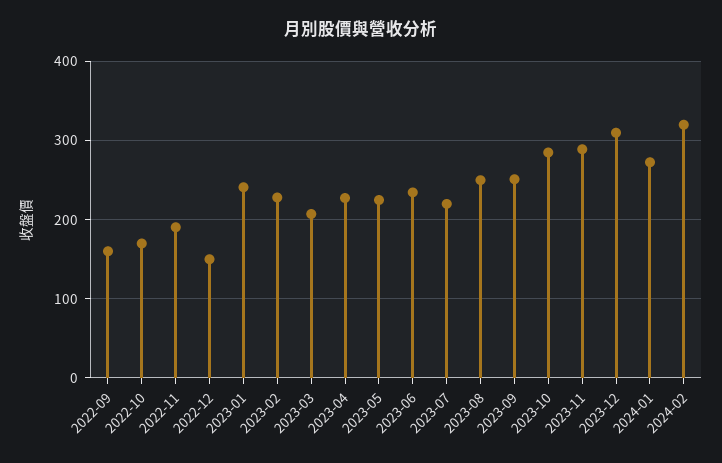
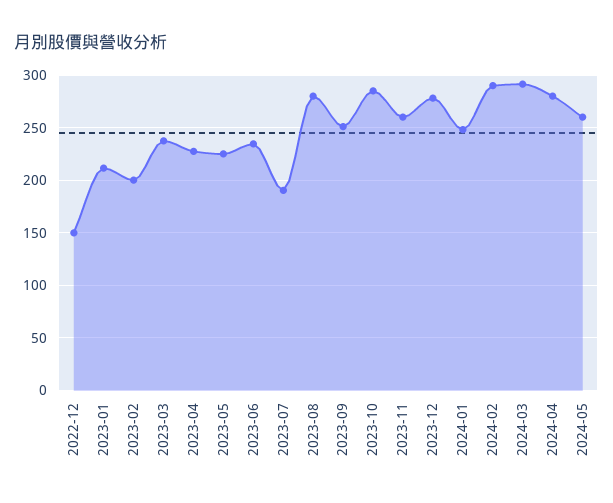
2022-09: 160 -> none
2022-10: 170 -> none
2022-11: 190 -> none
2023-01: 240 -> 210
2023-02: 230 -> 200
2023-03: 210 -> 240
2023-07: 220 -> 190
2023-08: 250 -> 280
2023-11: 290 -> 260
2023-12: 310 -> 280
2024-01: 270 -> 250
2024-02: 320 -> 290
2024-03: none -> 290
2024-04: none -> 280
2024-05: none -> 260

